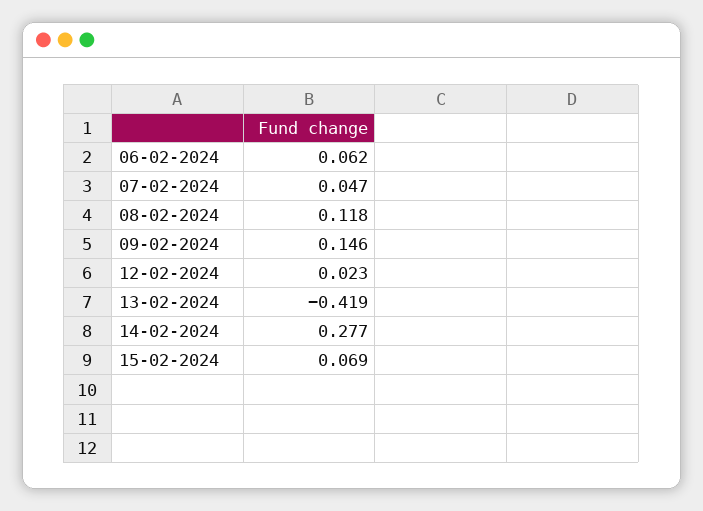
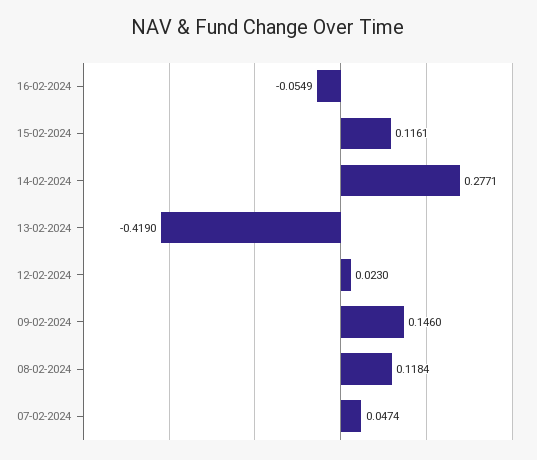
06-02-2024: 0.062 -> none
15-02-2024: 0.069 -> 0.1161
16-02-2024: none -> -0.0549

